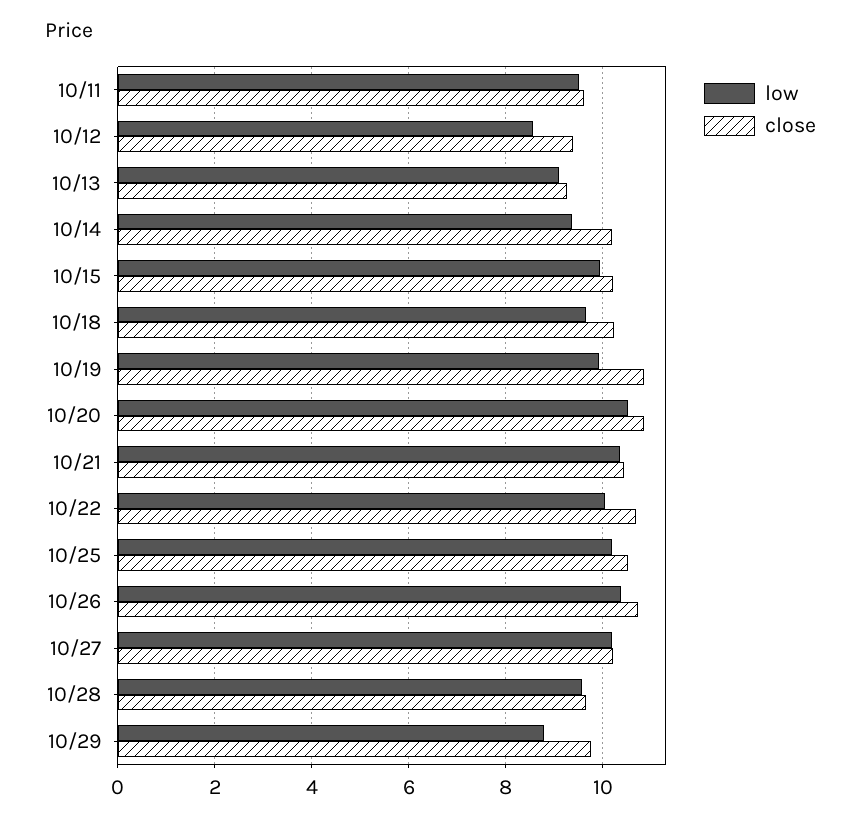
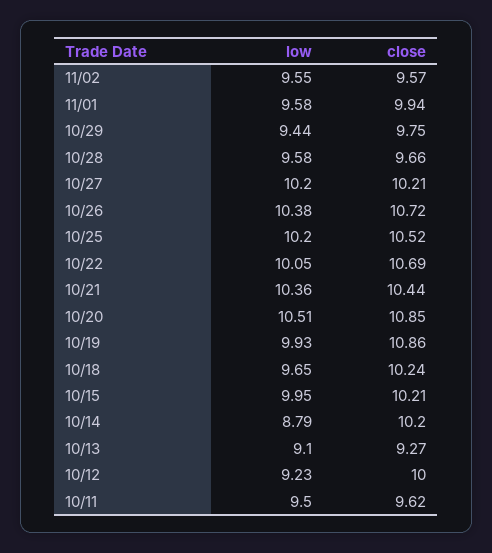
low, 10/12: 8.6 -> 9.23
close, 10/12: 9.4 -> 10
low, 10/14: 9.4 -> 8.79
low, 10/29: 8.8 -> 9.44
low, 11/02: none -> 9.55
close, 11/02: none -> 9.57
low, 11/01: none -> 9.58
close, 11/01: none -> 9.94

